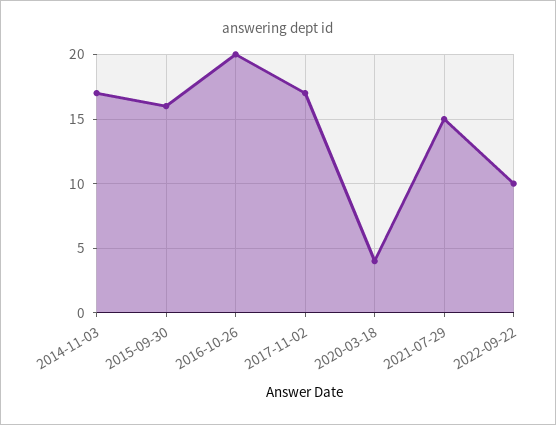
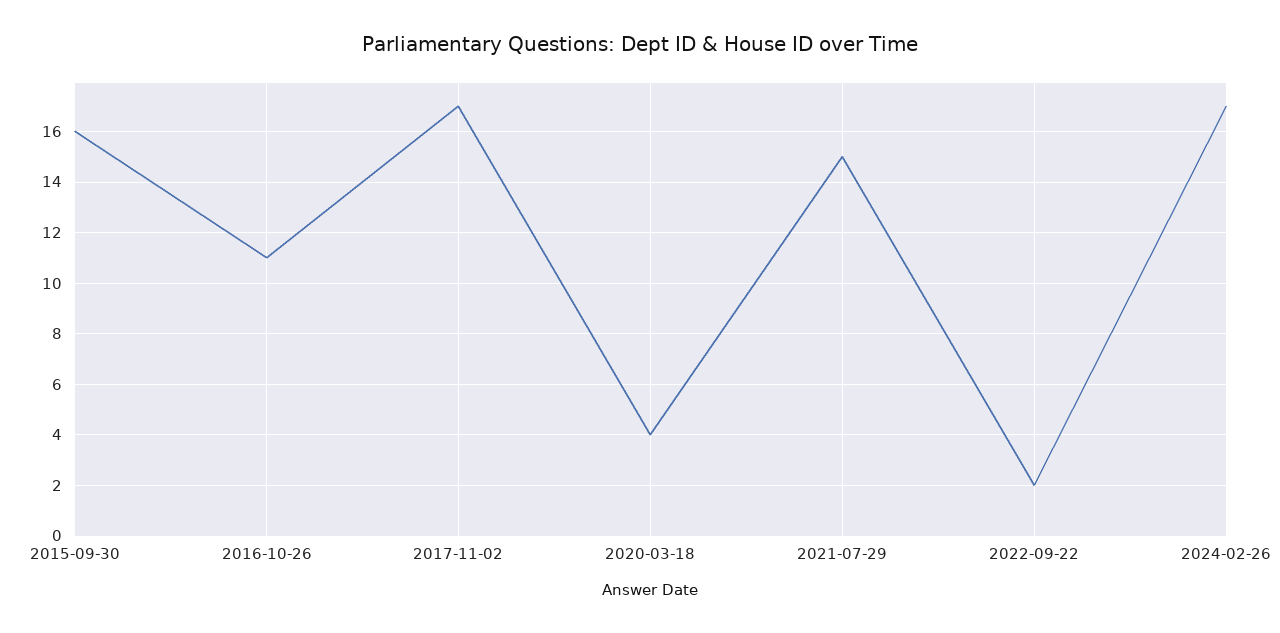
2014-11-03: 17 -> none
2016-10-26: 20 -> 11
2022-09-22: 10 -> 2
2024-02-26: none -> 17

